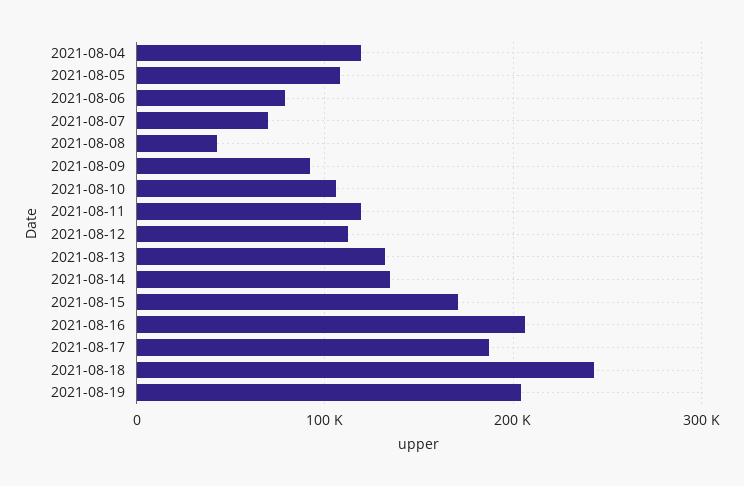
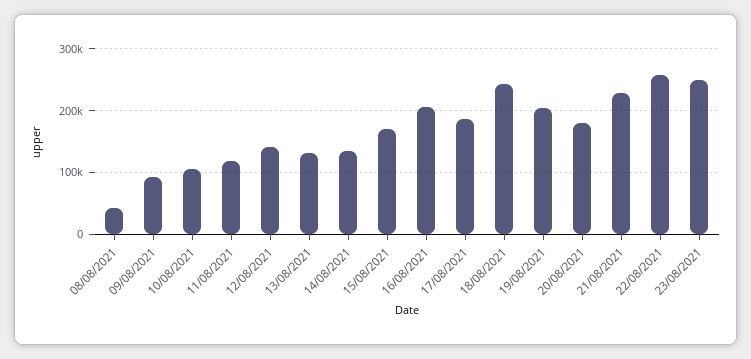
2021-08-04: 120000 -> none
2021-08-05: 110000 -> none
2021-08-06: 80000 -> none
2021-08-07: 70000 -> none
2021-08-12: 110000 -> 140000
20/08/2021: none -> 180000
21/08/2021: none -> 230000
22/08/2021: none -> 260000
23/08/2021: none -> 250000

